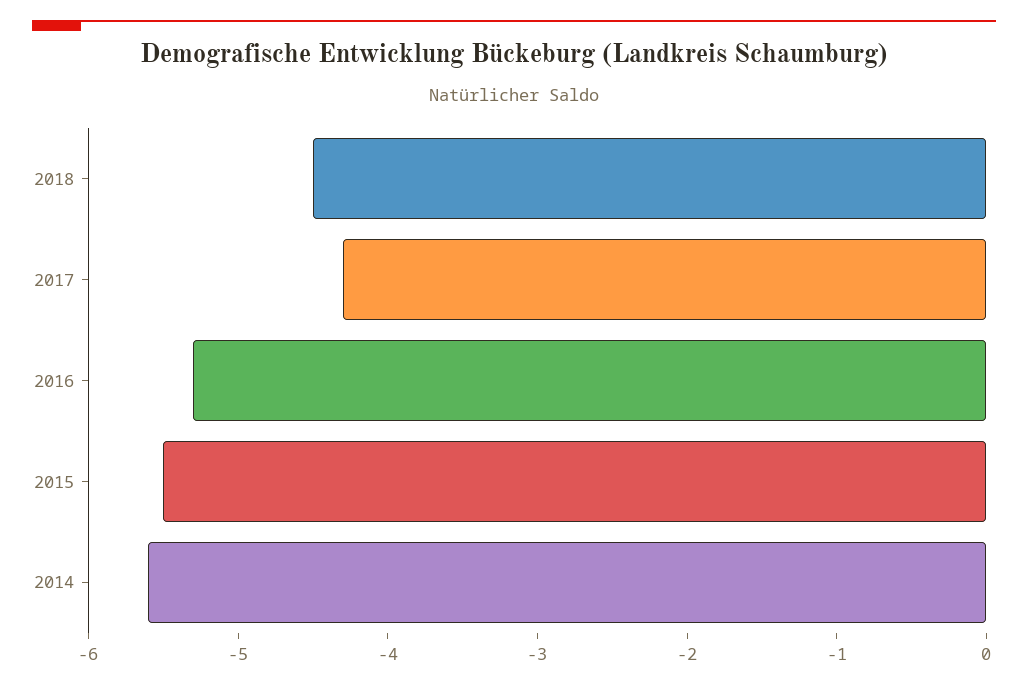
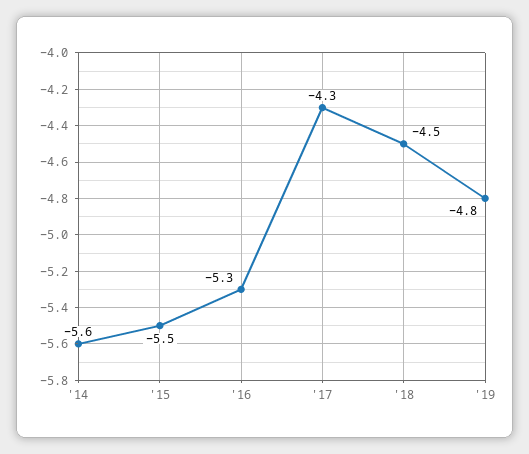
'19: none -> -4.8

